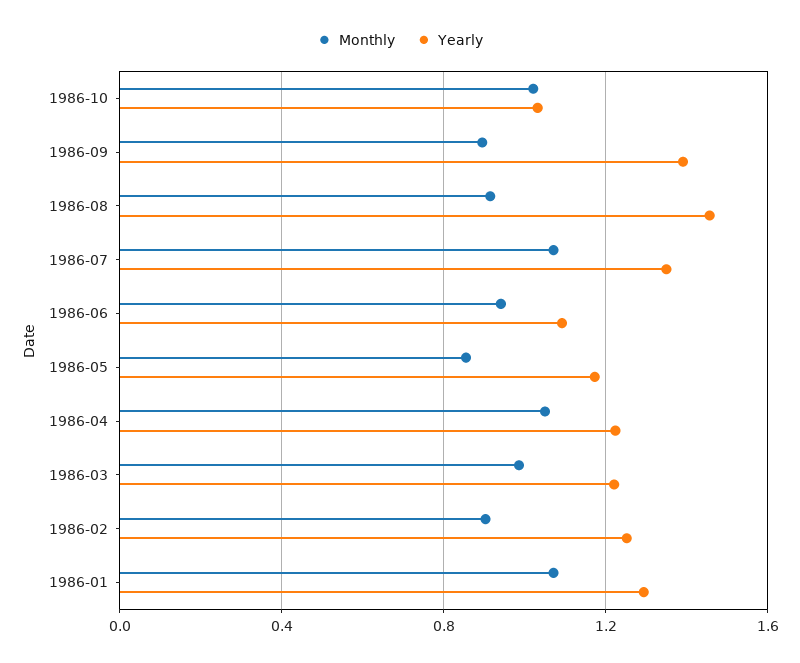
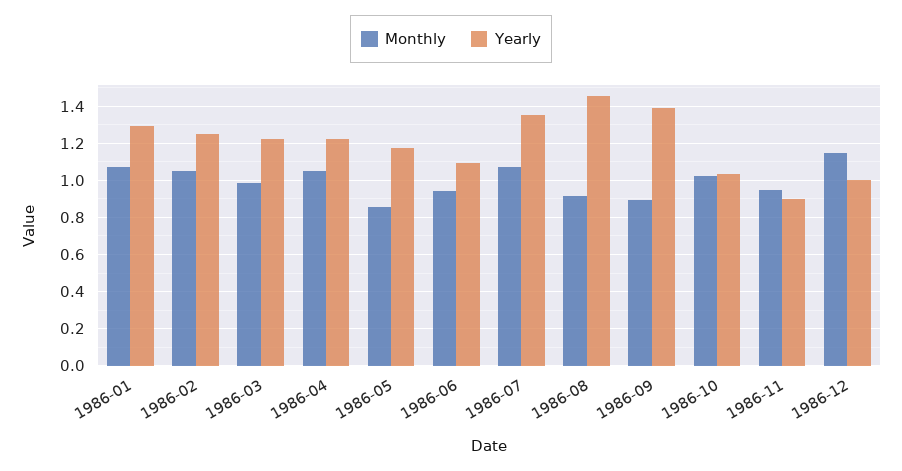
Monthly, 1986-02: 0.9 -> 1.05
Monthly, 1986-11: none -> 0.95
Yearly, 1986-11: none -> 0.9
Monthly, 1986-12: none -> 1.15
Yearly, 1986-12: none -> 1

